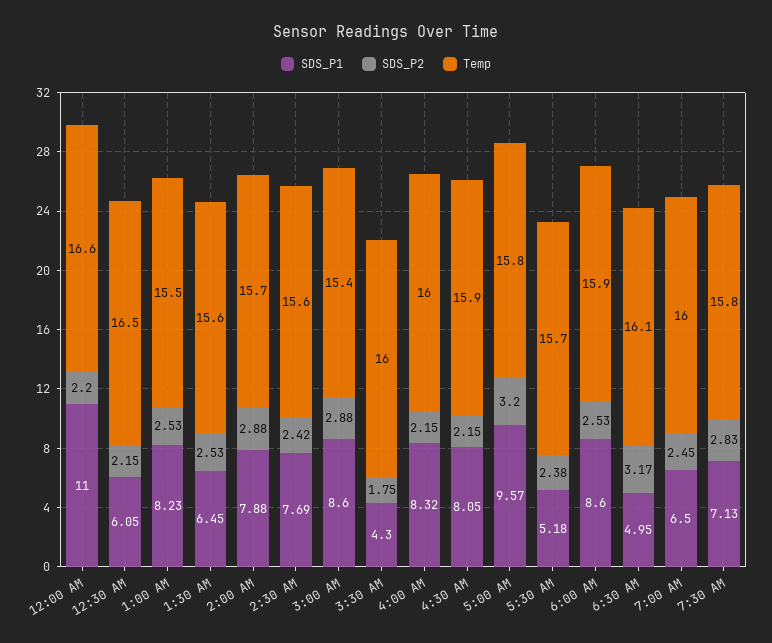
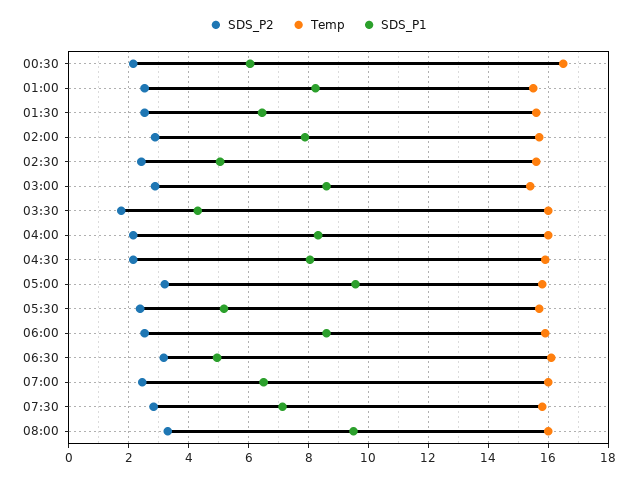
SDS_P1, 12:00 AM: 11 -> none
SDS_P2, 12:00 AM: 2.2 -> none
Temp, 12:00 AM: 16.6 -> none
SDS_P1, 2:30 AM: 7.69 -> 5
SDS_P2, 08:00: none -> 3.25
Temp, 08:00: none -> 16
SDS_P1, 08:00: none -> 9.5

